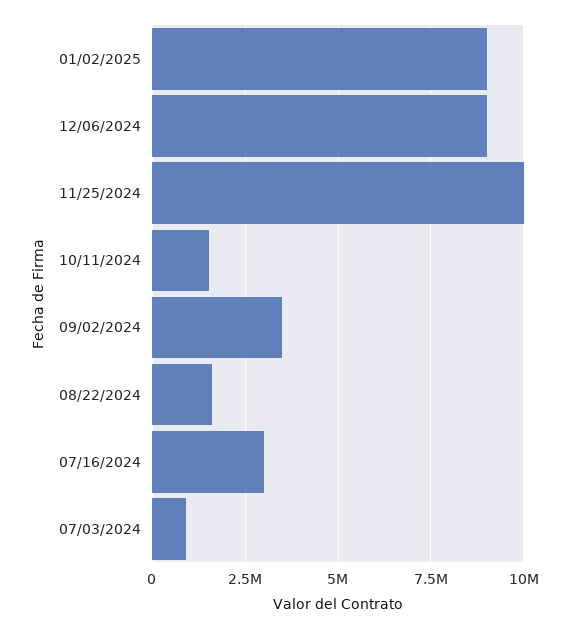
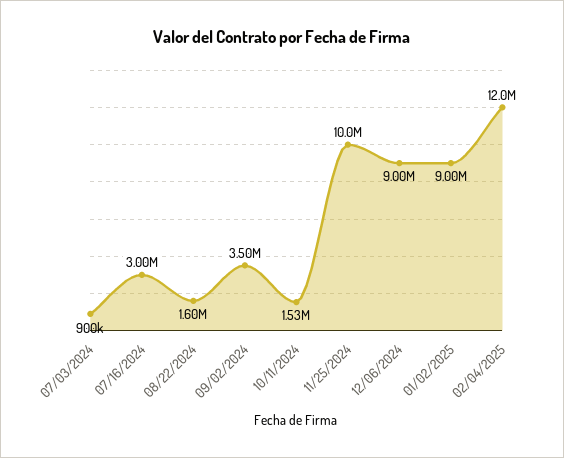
02/04/2025: none -> 12000000

